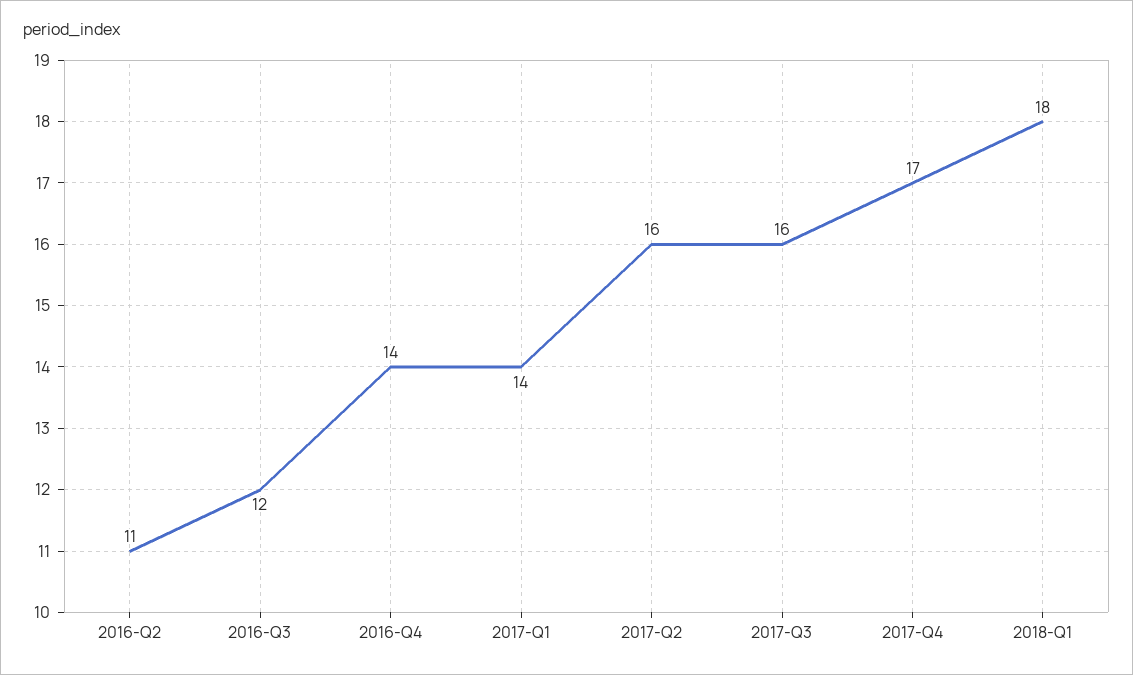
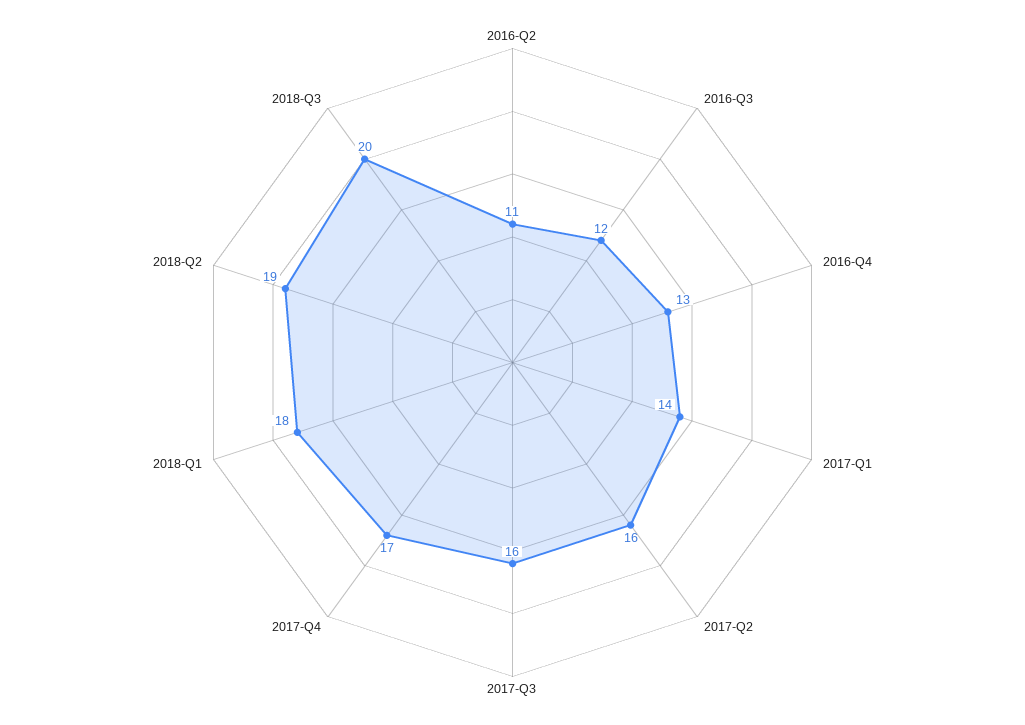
2016-Q4: 14 -> 13
2018-Q2: none -> 19
2018-Q3: none -> 20

